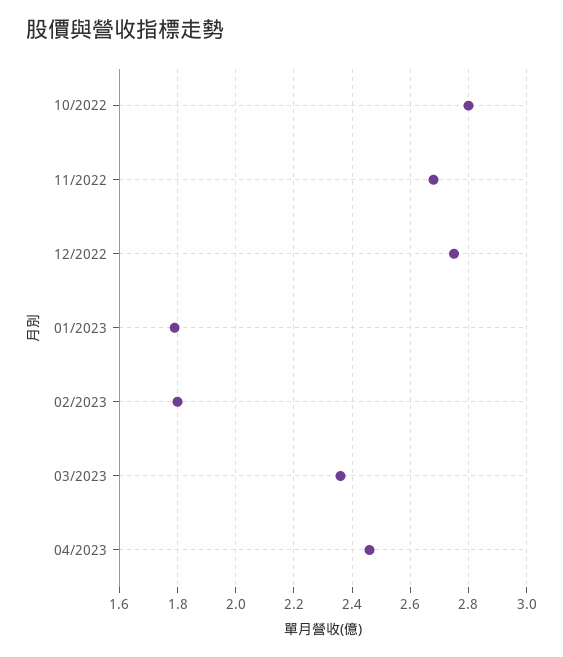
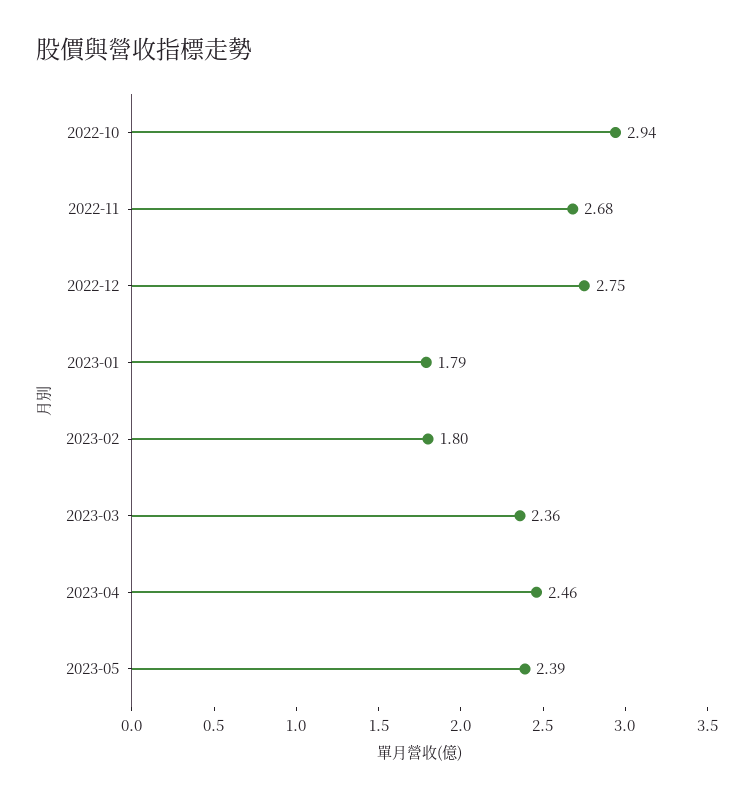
10/2022: 2.8 -> 2.94
2023-05: none -> 2.39

